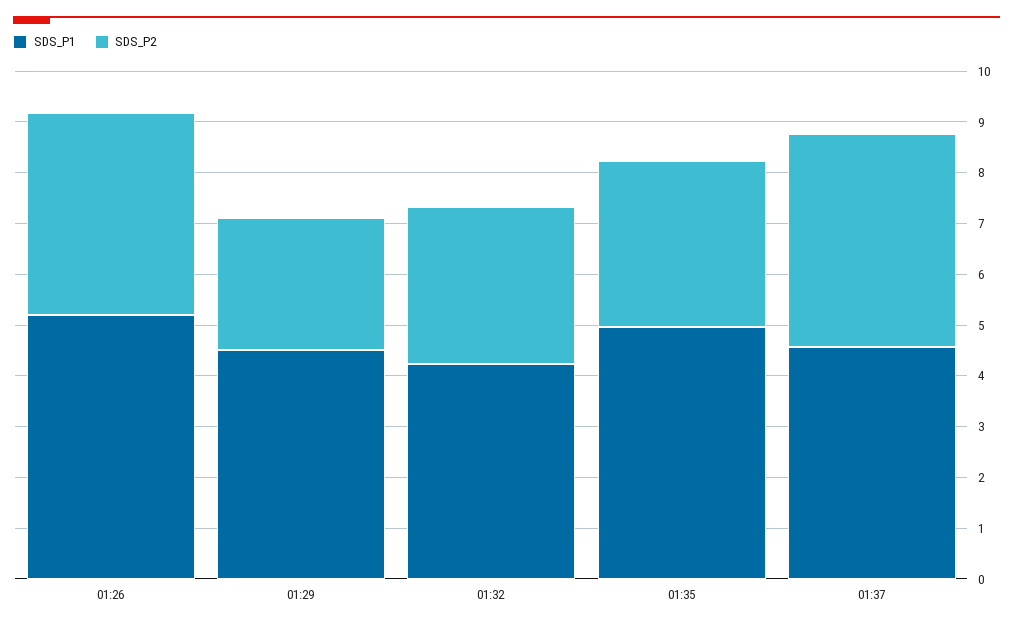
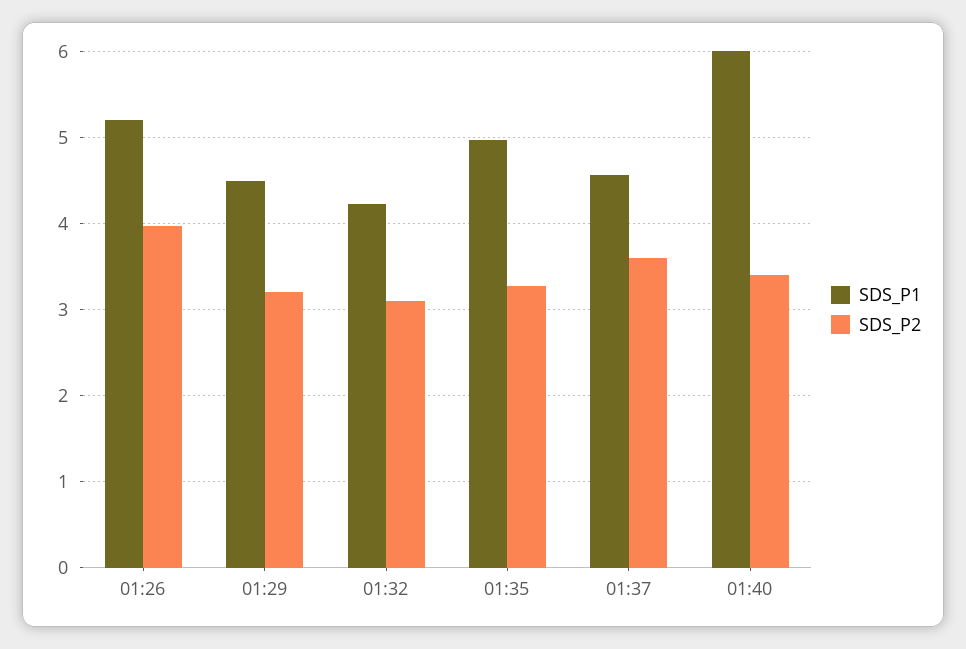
SDS_P2, 01:29: 2.6 -> 3.2
SDS_P2, 01:37: 4.2 -> 3.6
SDS_P1, 01:40: none -> 6
SDS_P2, 01:40: none -> 3.4

